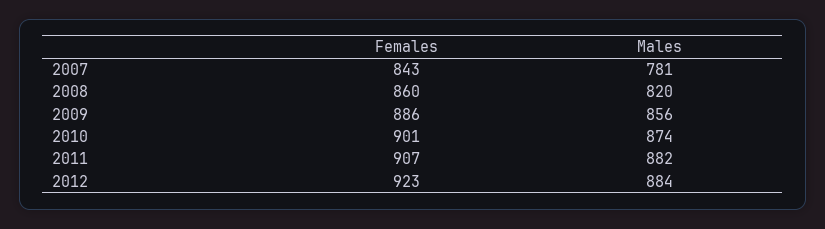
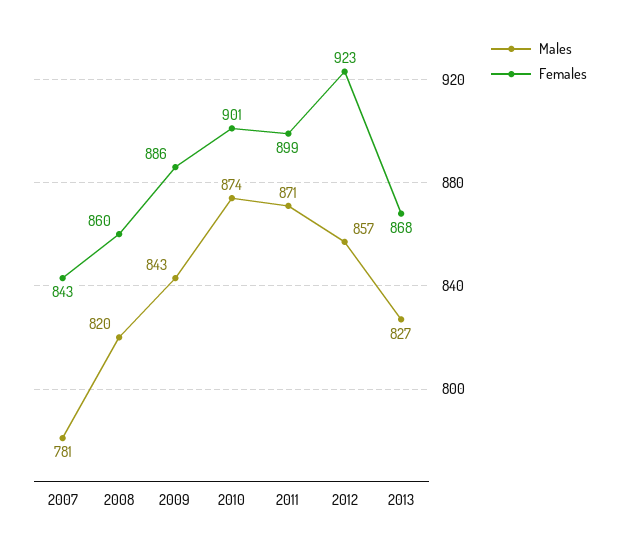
Males, 2009: 856 -> 843
Females, 2011: 907 -> 899
Males, 2011: 882 -> 871
Males, 2012: 884 -> 857
Males, 2013: none -> 827
Females, 2013: none -> 868

